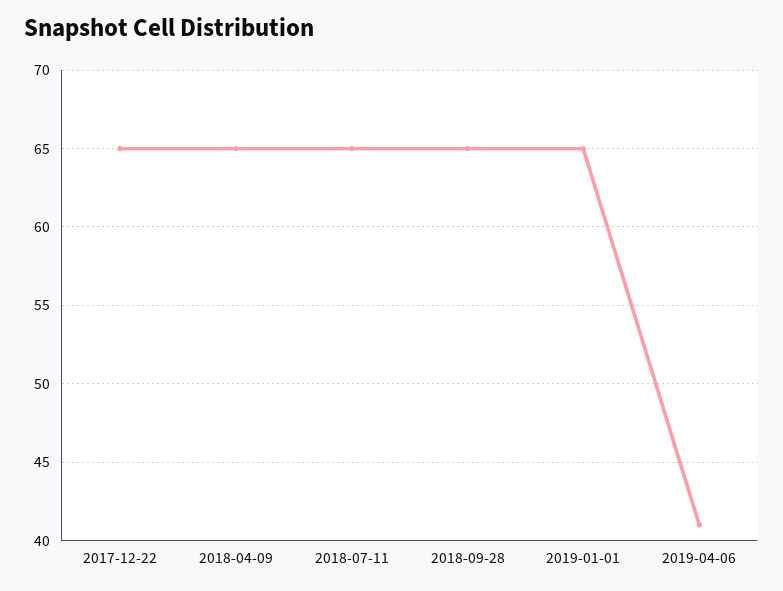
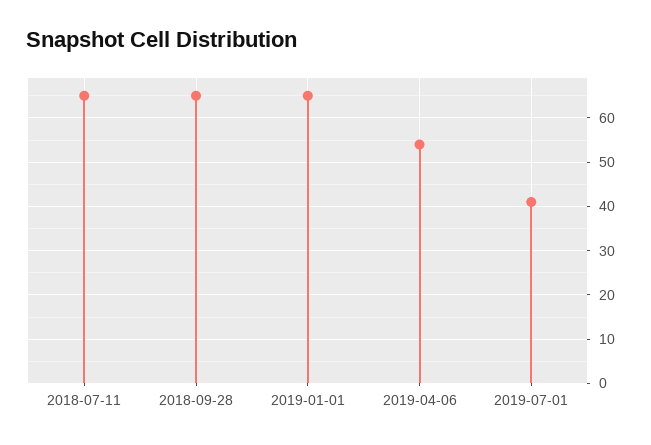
2017-12-22: 65 -> none
2018-04-09: 65 -> none
2019-04-06: 41 -> 55
2019-07-01: none -> 40

